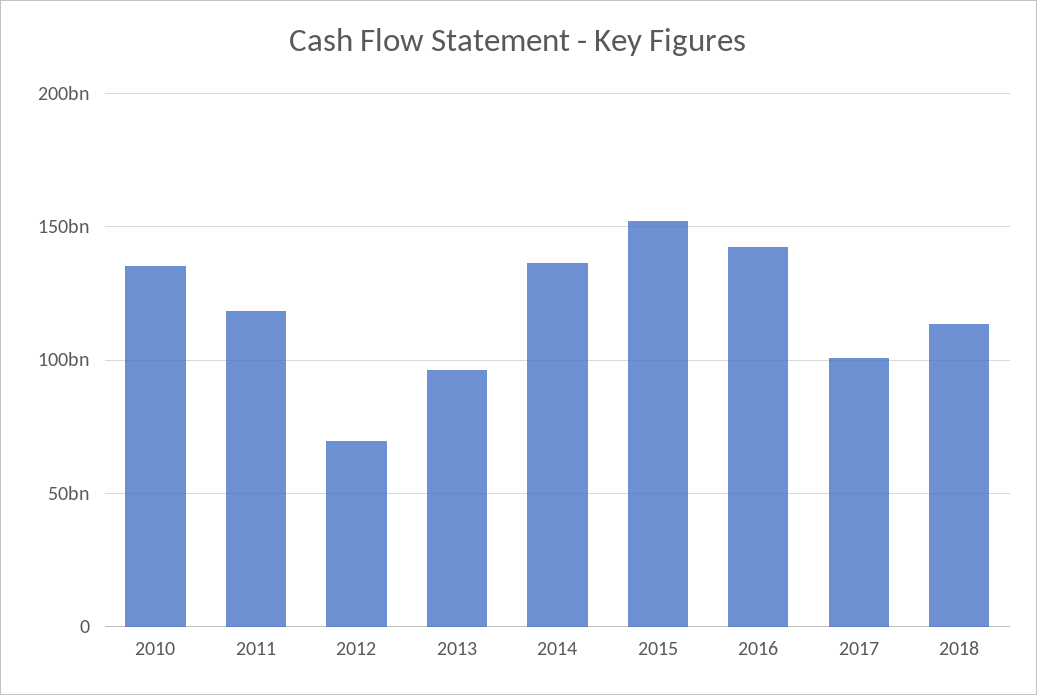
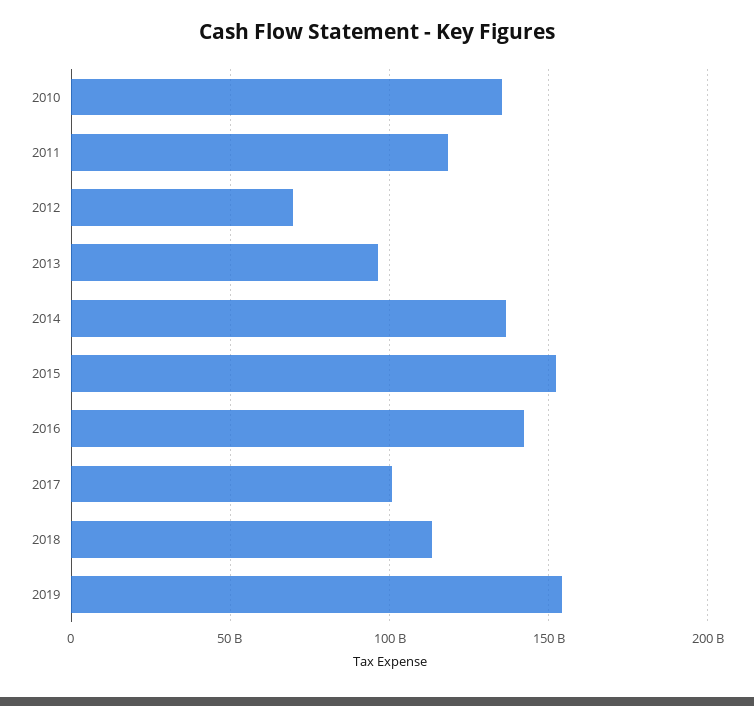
2019: none -> 155000000000

